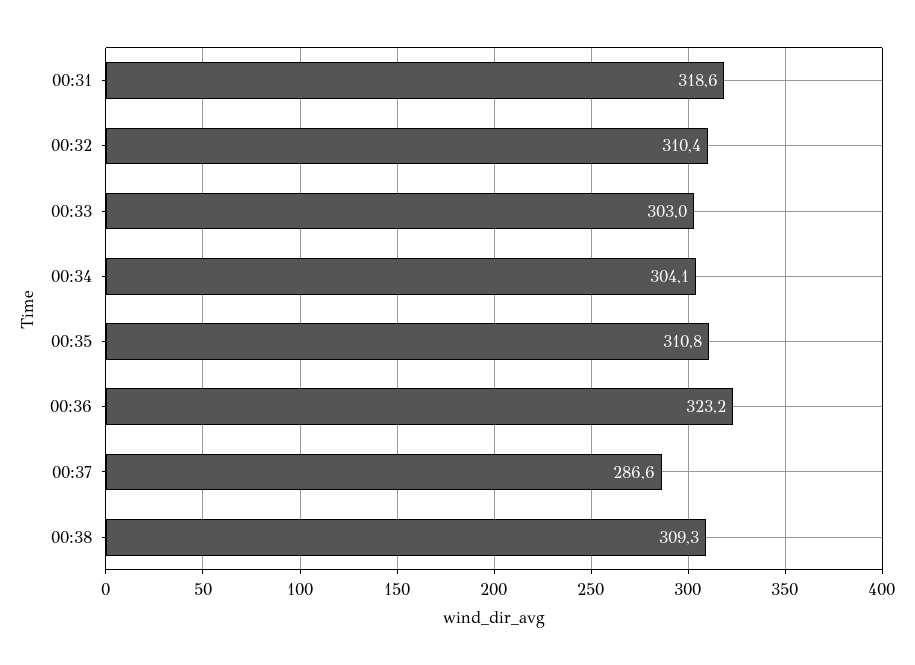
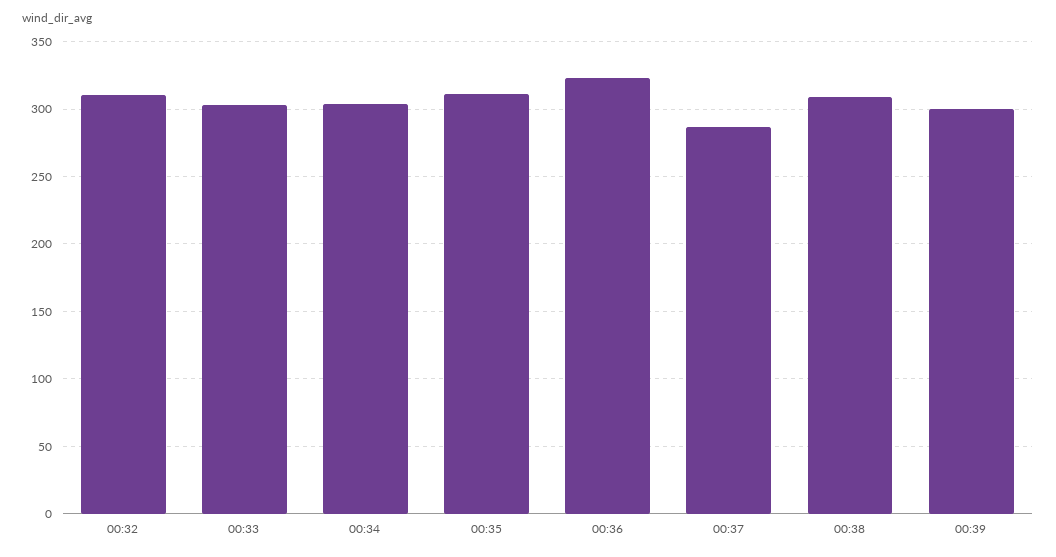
00:31: 318.6 -> none
00:39: none -> 300

